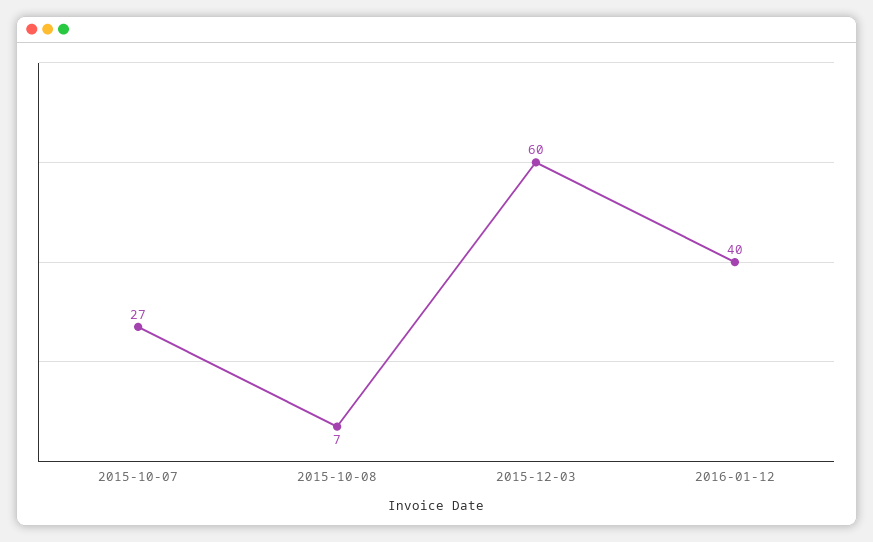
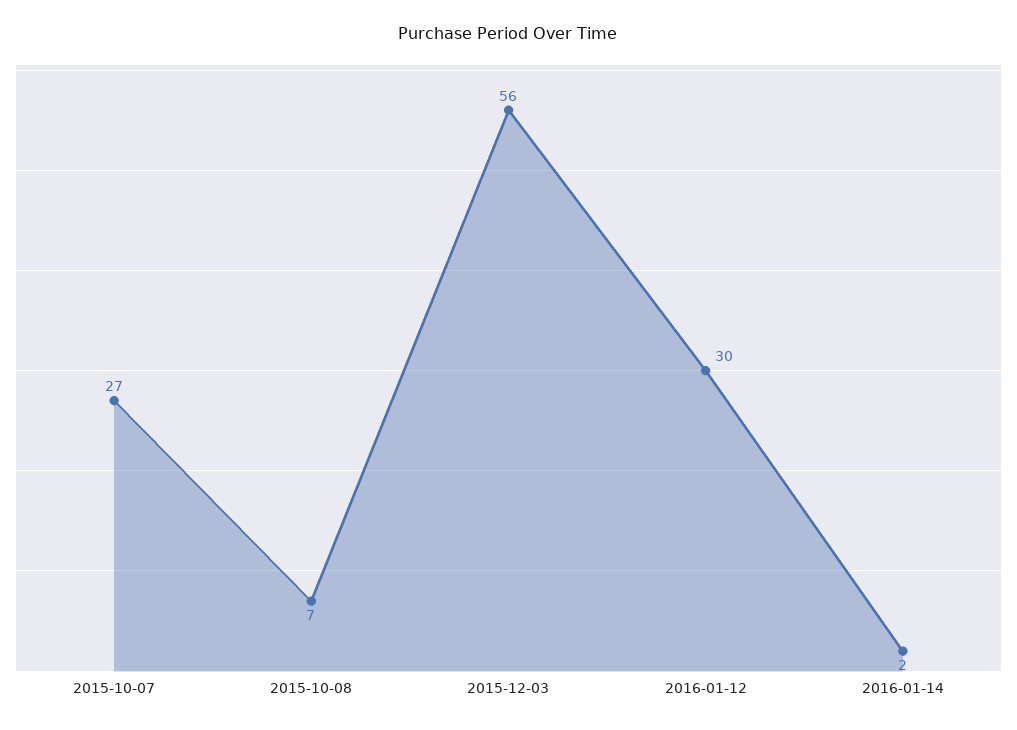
2015-12-03: 60 -> 56
2016-01-12: 40 -> 30
2016-01-14: none -> 2

